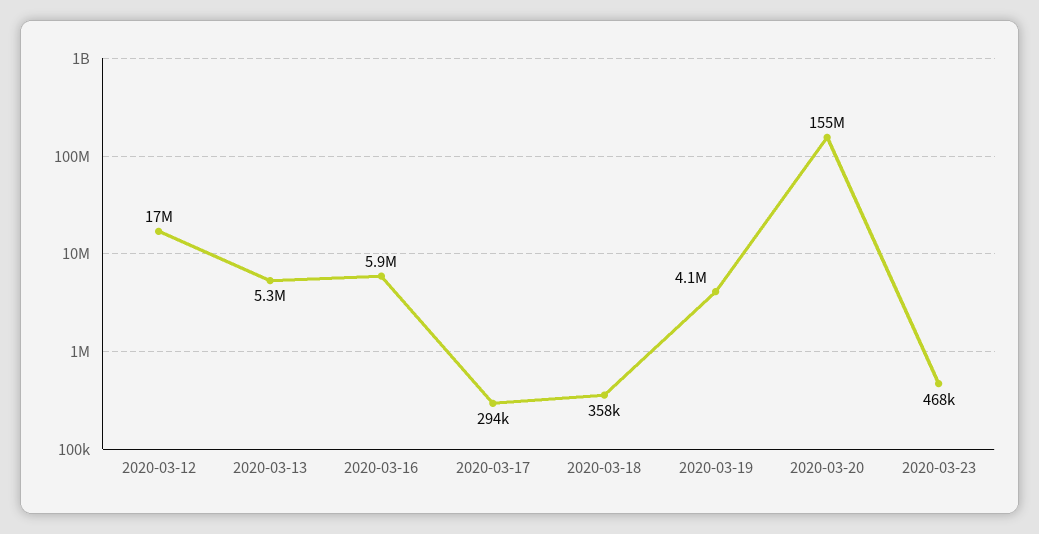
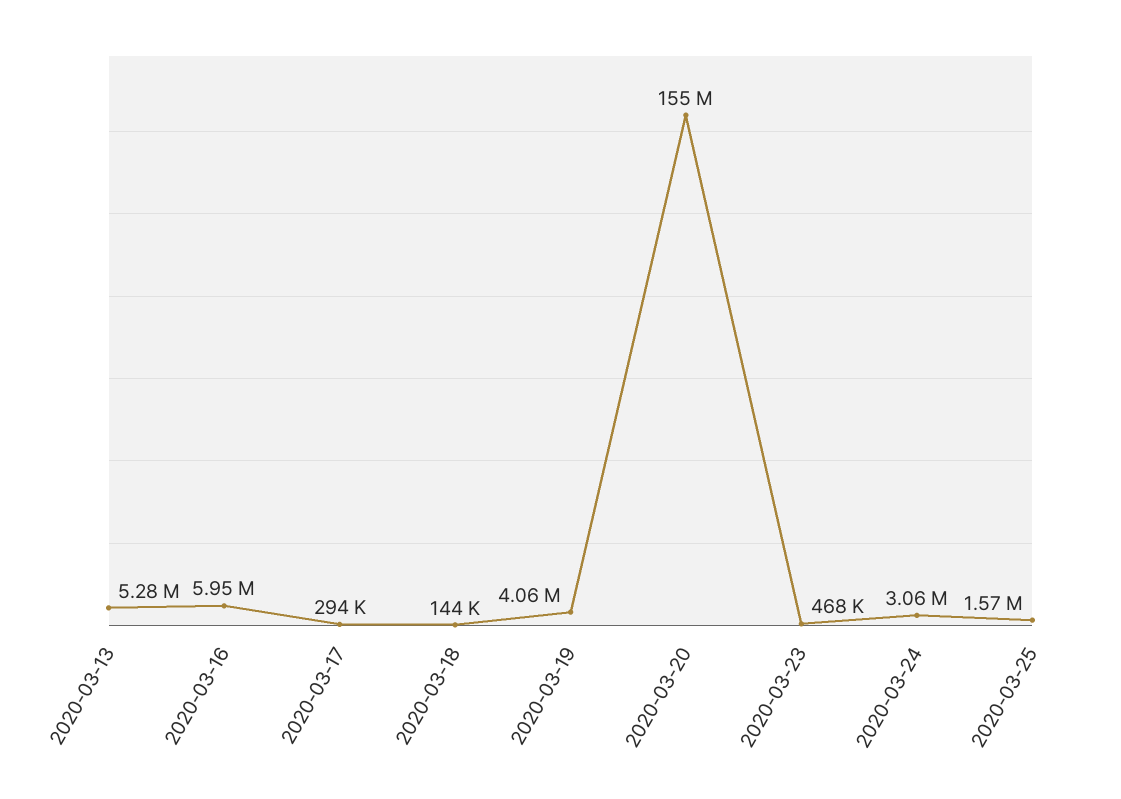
2020-03-12: 17000000 -> none
2020-03-18: 358000 -> 144000
2020-03-24: none -> 3060000
2020-03-25: none -> 1570000

